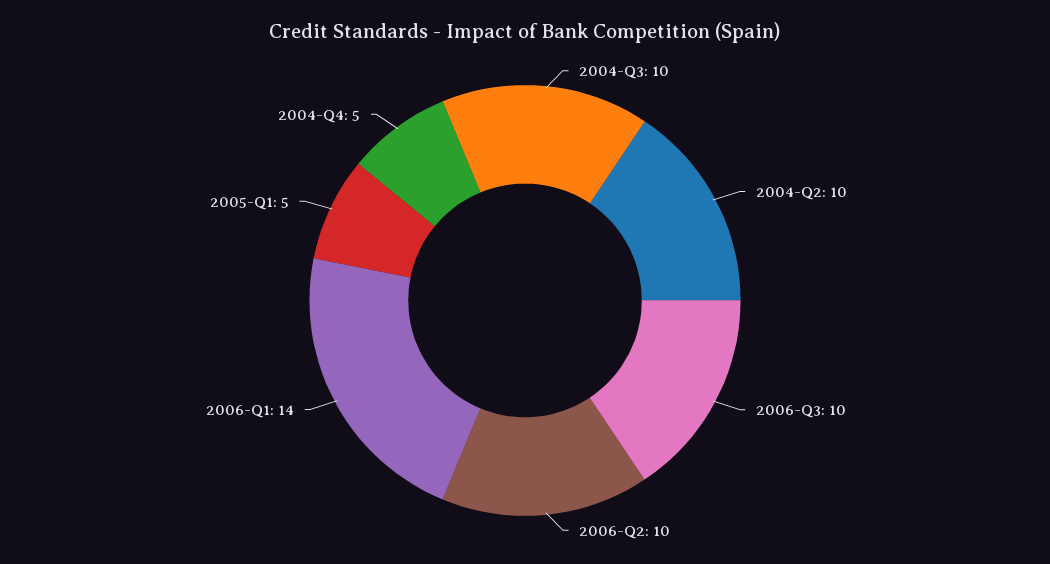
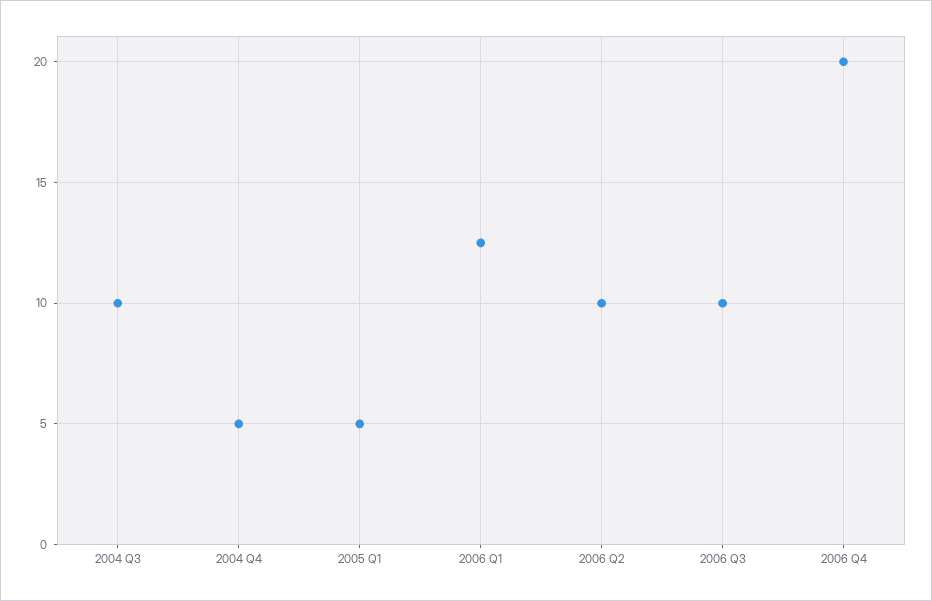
2004-Q2: 10 -> none
2006-Q1: 14 -> 12.5
2006 Q4: none -> 20

